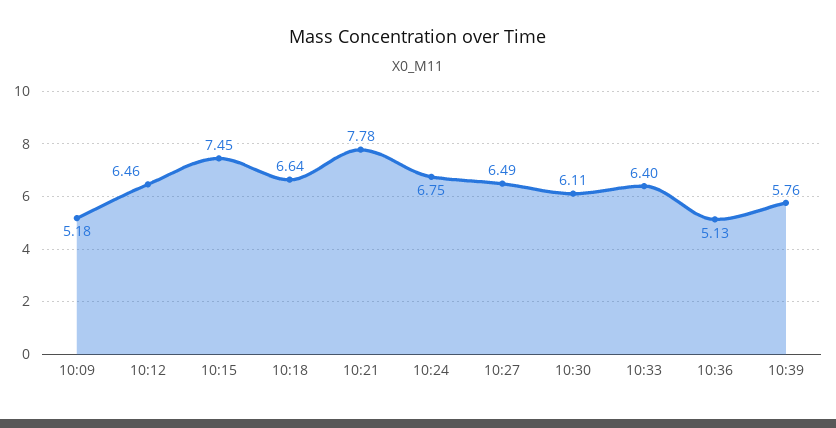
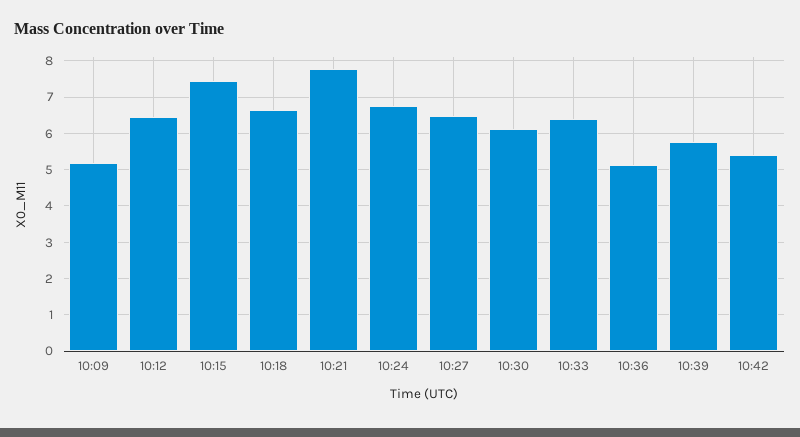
10:42: none -> 5.4

